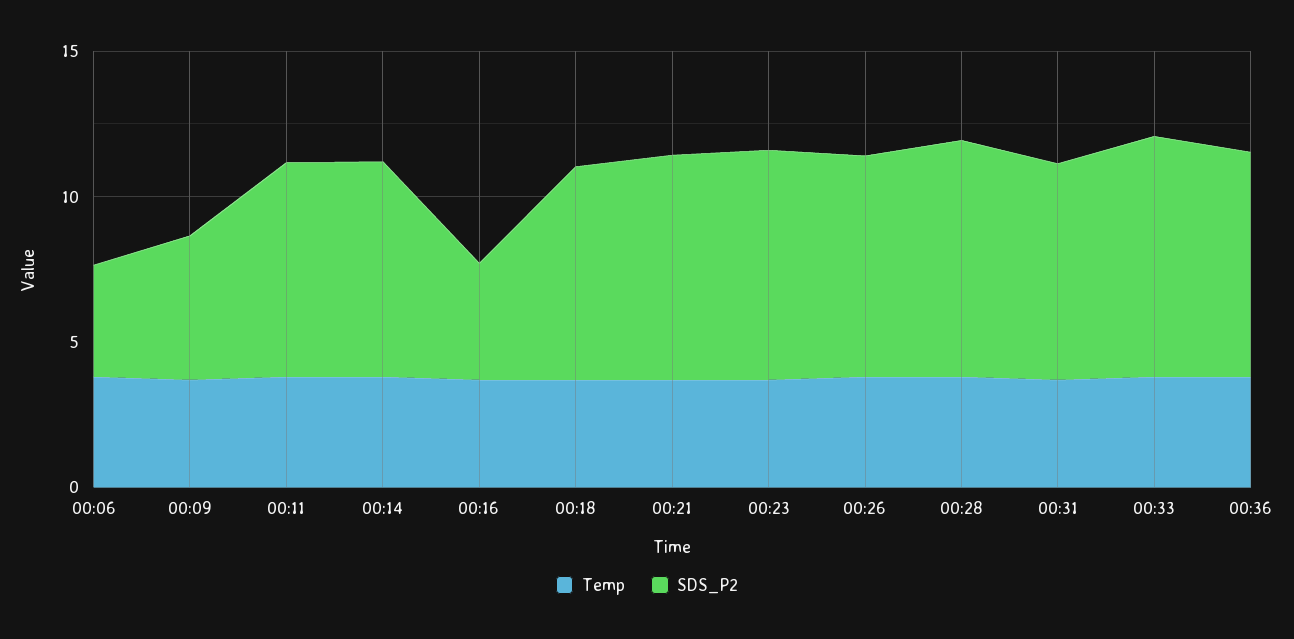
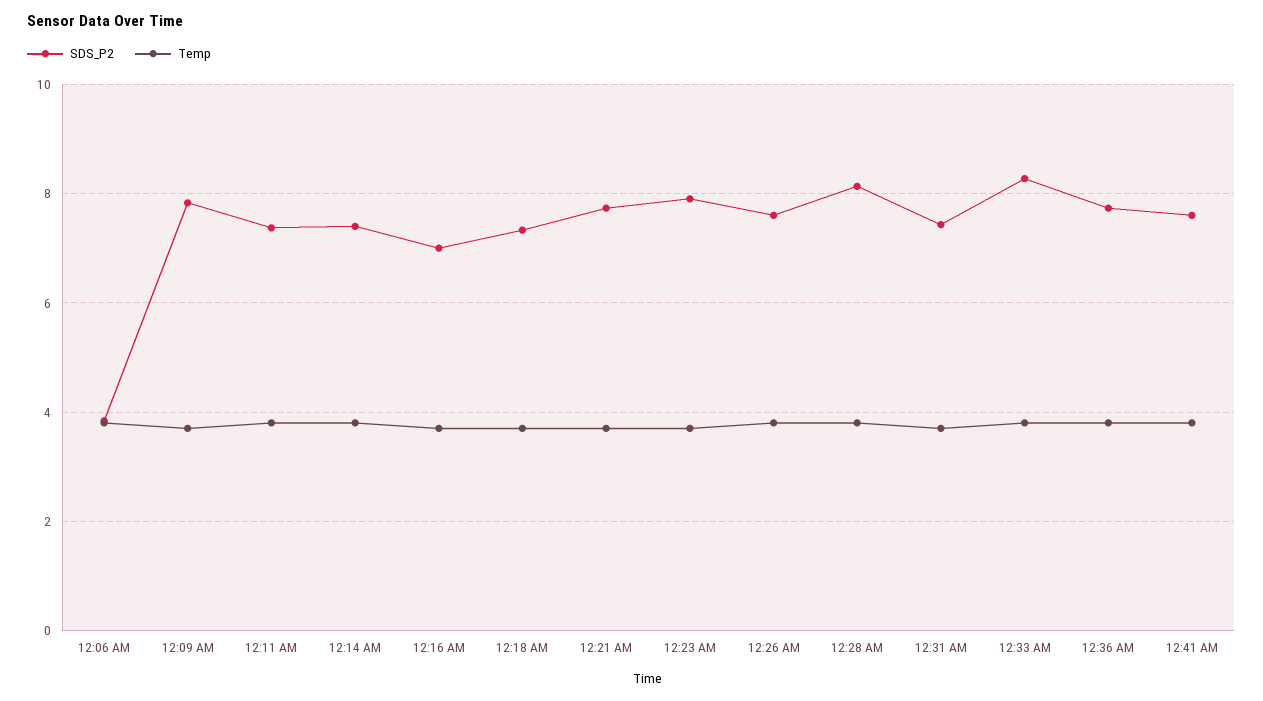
SDS_P2, 00:09: 5 -> 7.8
SDS_P2, 00:16: 4 -> 7
SDS_P2, 12:41 AM: none -> 7.6
Temp, 12:41 AM: none -> 3.8

